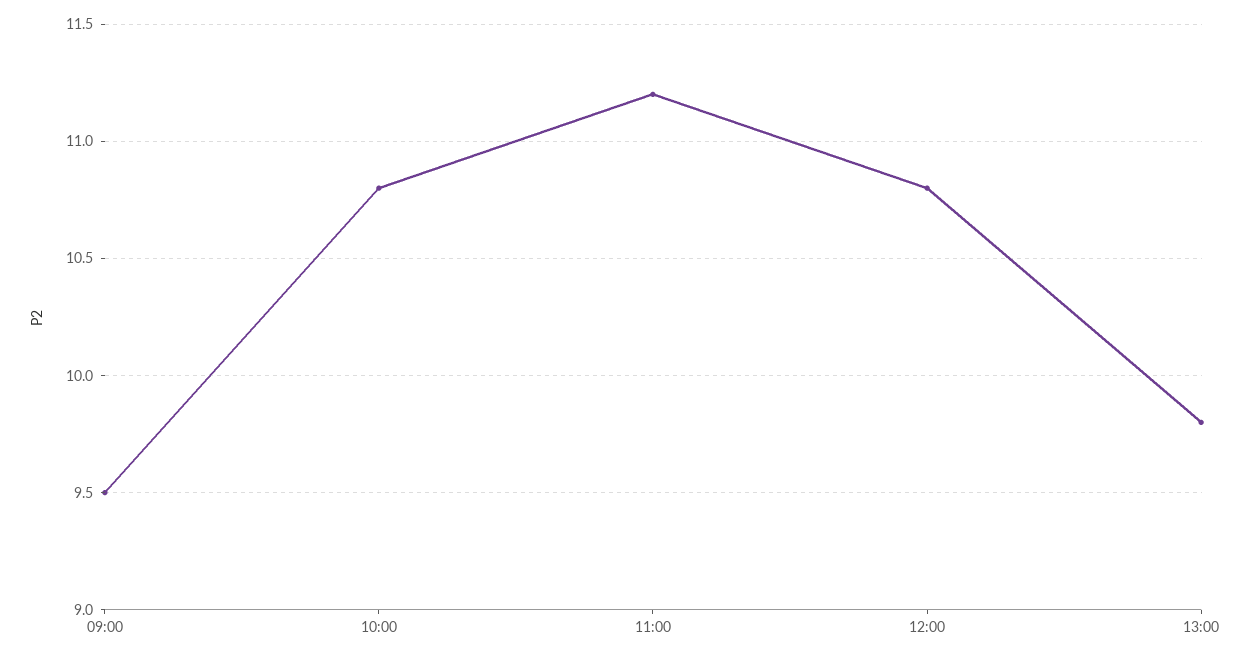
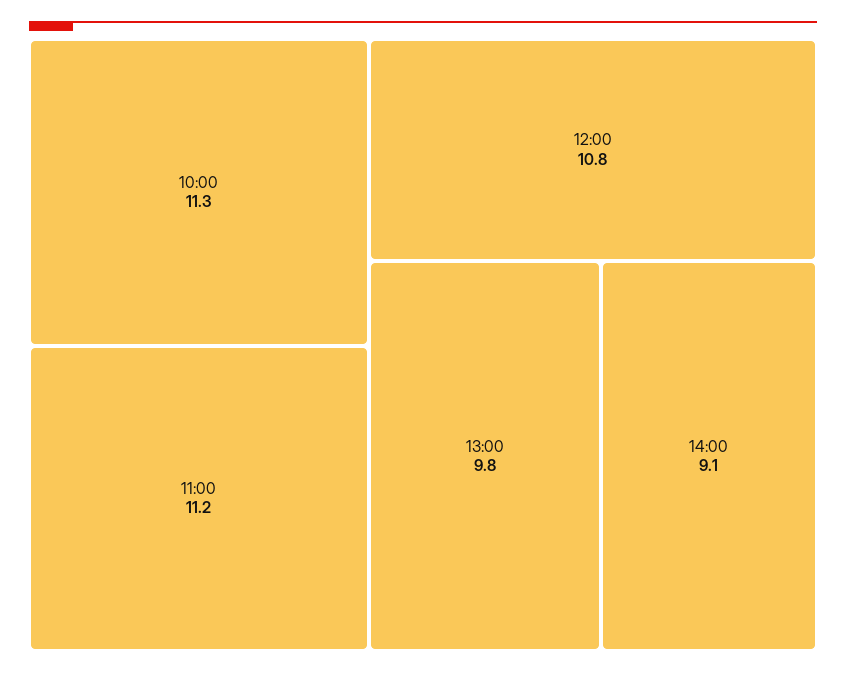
09:00: 9.5 -> none
10:00: 10.8 -> 11.3
14:00: none -> 9.1

